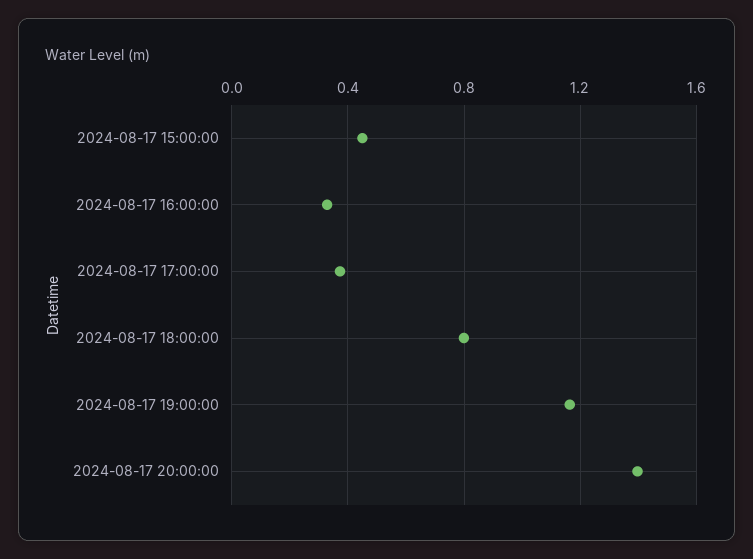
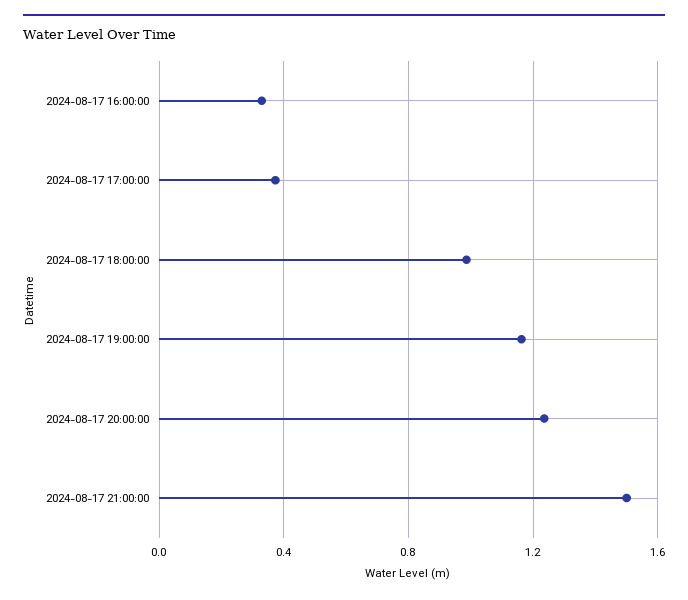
2024-08-17 15:00:00: 0.45 -> none
2024-08-17 18:00:00: 0.8 -> 1
2024-08-17 20:00:00: 1.4 -> 1.25
2024-08-17 21:00:00: none -> 1.5

